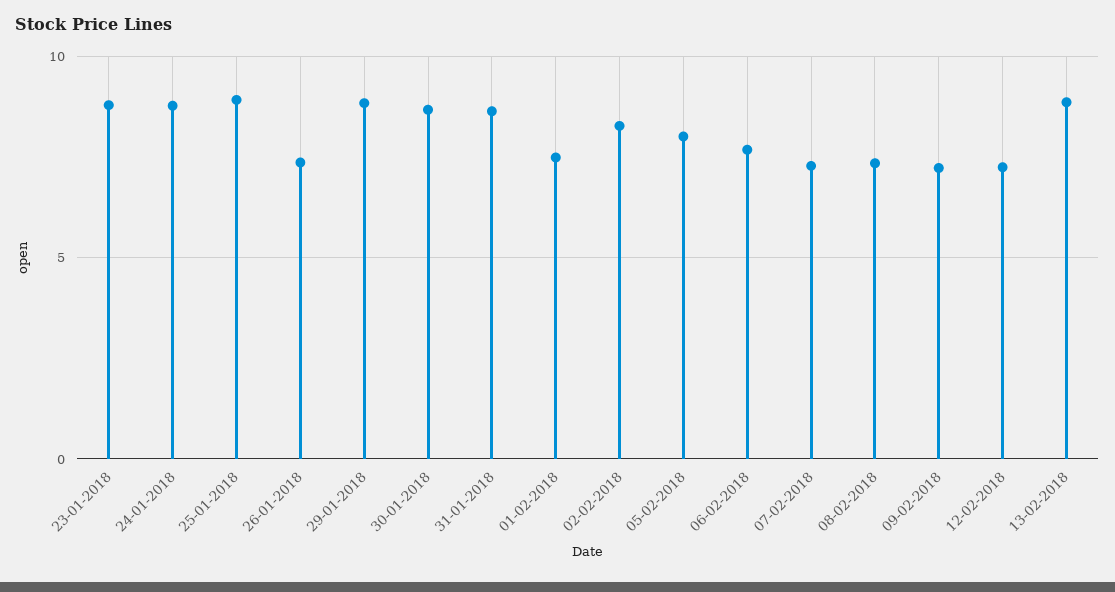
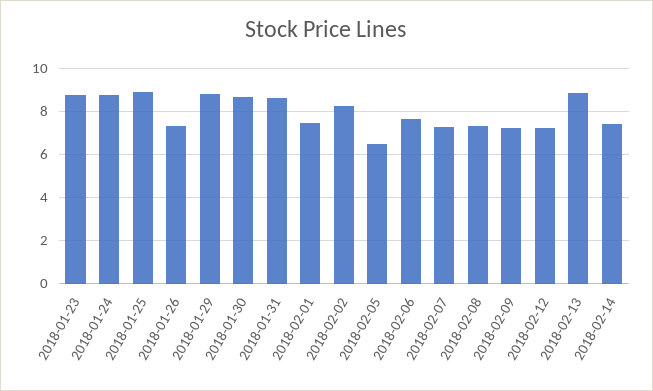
05-02-2018: 8 -> 6.5
2018-02-14: none -> 7.5

